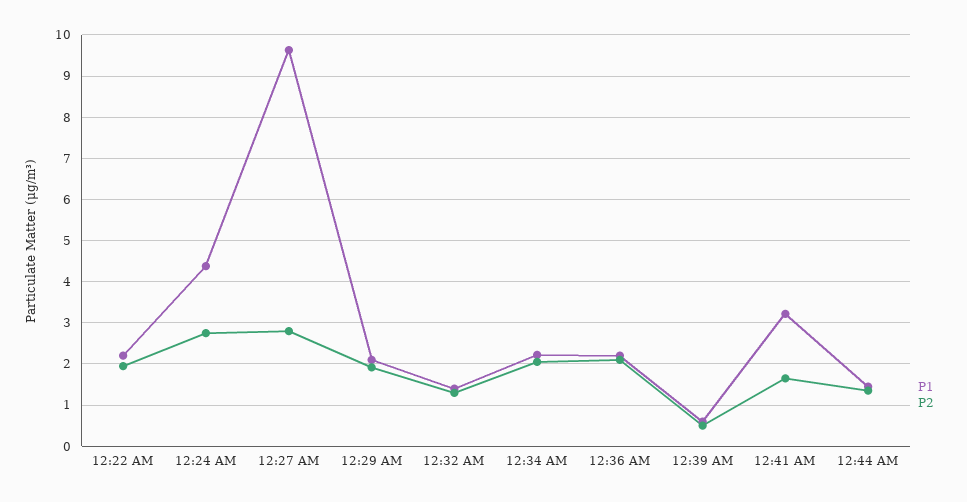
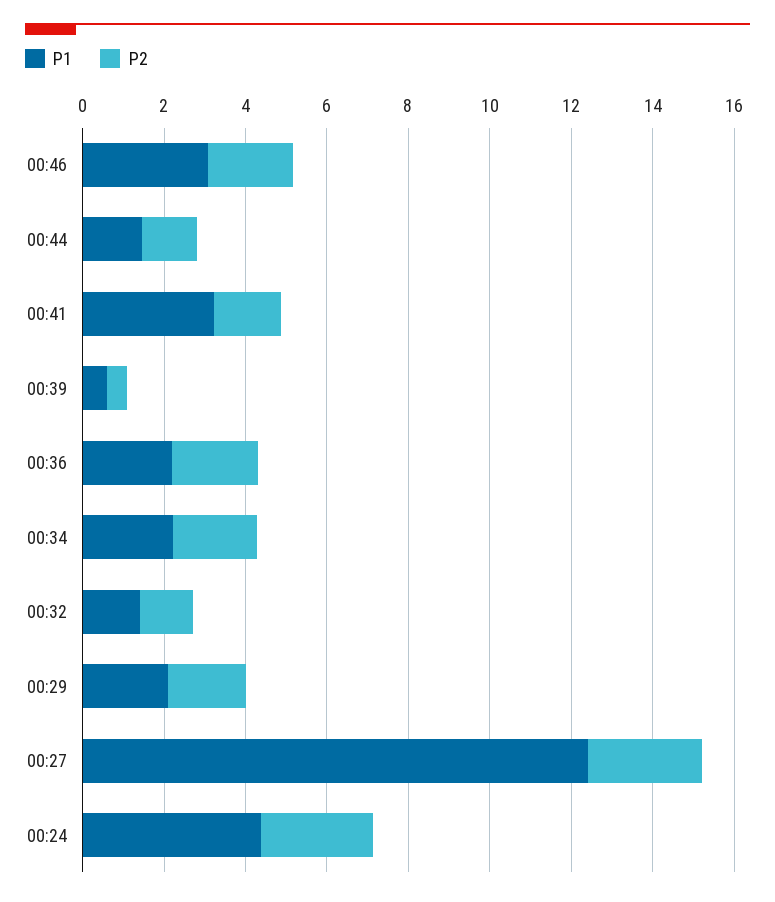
P1, 12:22 AM: 2.2 -> none
P2, 12:22 AM: 2 -> none
P1, 12:27 AM: 9.6 -> 12.5
P1, 00:46: none -> 3
P2, 00:46: none -> 2

